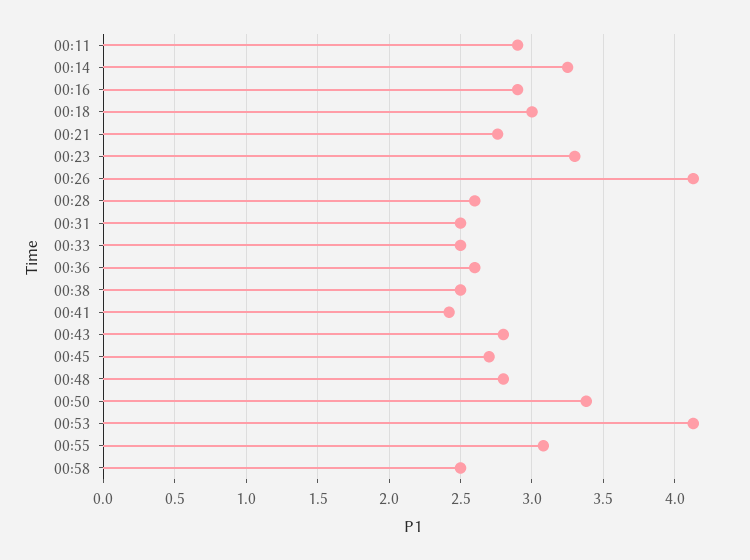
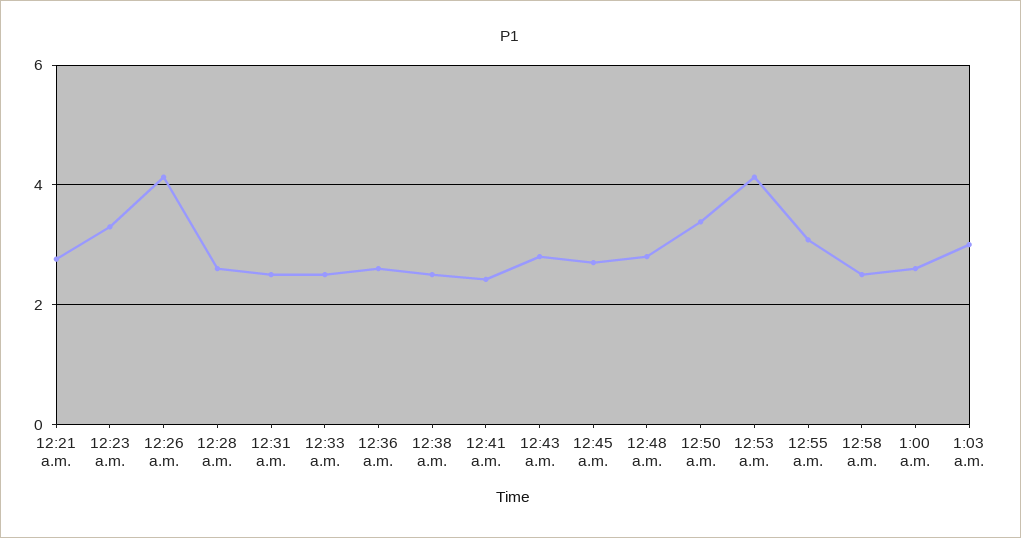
00:11: 2.9 -> none
00:14: 3.25 -> none
00:16: 2.9 -> none
00:18: 3 -> none
1:00 a.m.: none -> 2.6
1:03 a.m.: none -> 3

